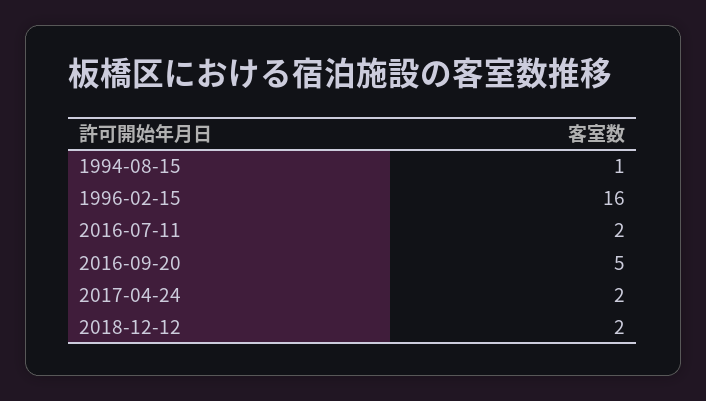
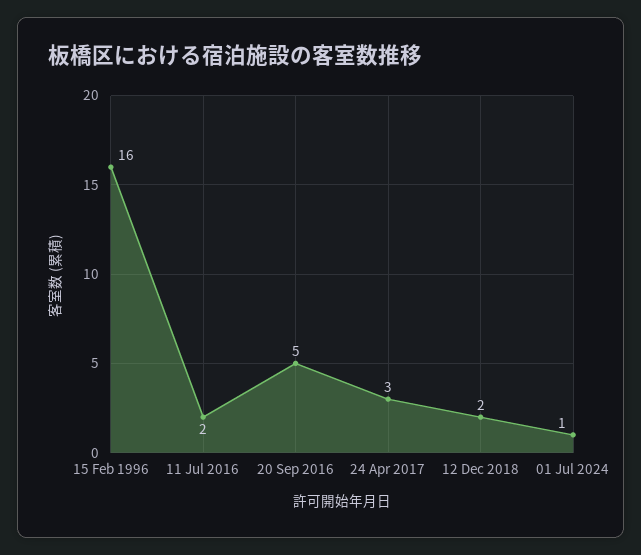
1994-08-15: 1 -> none
2017-04-24: 2 -> 3
01 Jul 2024: none -> 1

